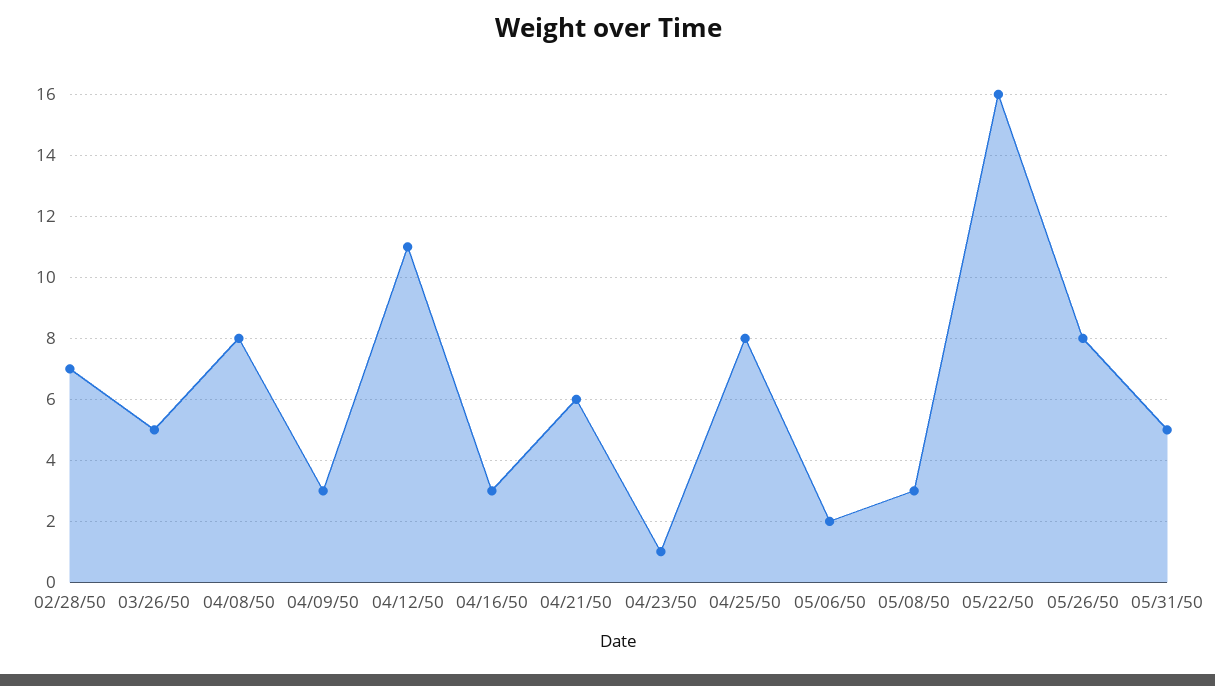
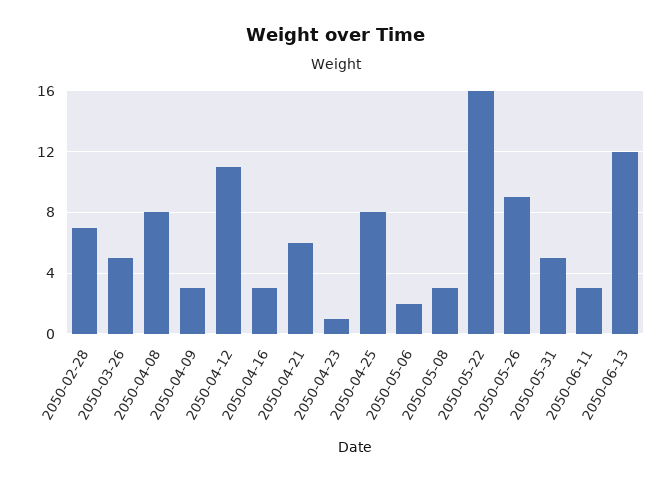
05/26/50: 8 -> 9
2050-06-11: none -> 3
2050-06-13: none -> 12

